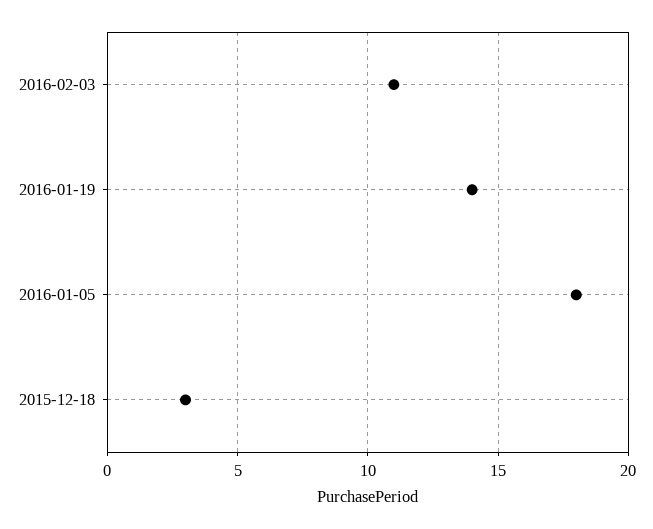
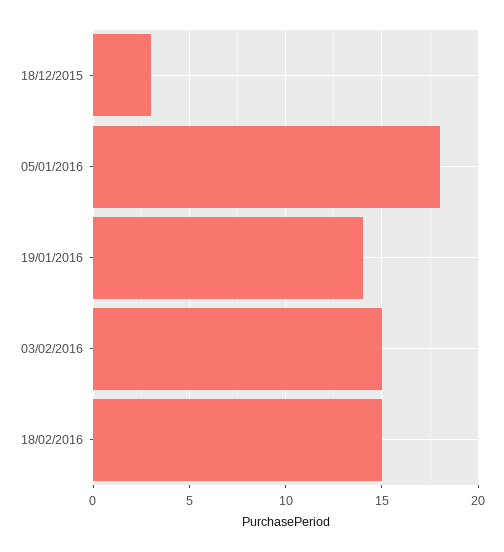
2016-02-03: 11 -> 15
18/02/2016: none -> 15

